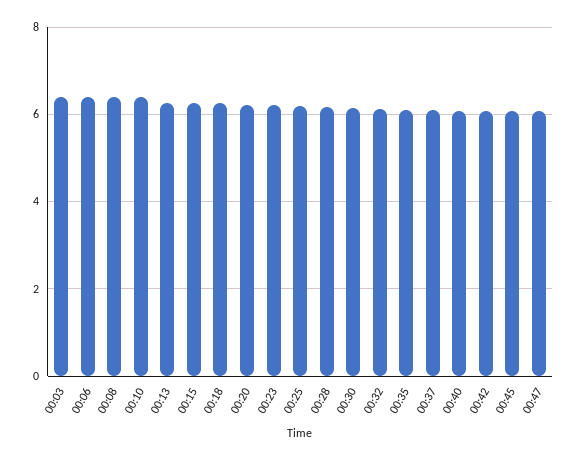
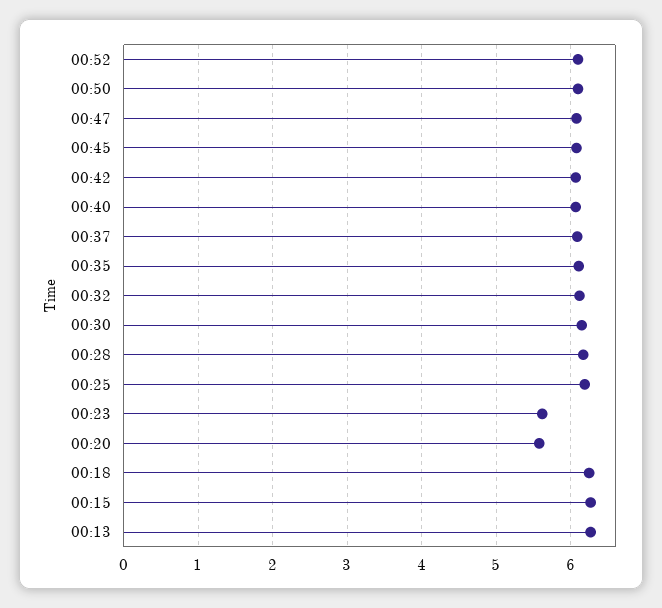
00:03: 6.4 -> none
00:06: 6.4 -> none
00:08: 6.4 -> none
00:10: 6.4 -> none
00:20: 6.2 -> 5.6
00:23: 6.2 -> 5.6
00:52: none -> 6.1
00:50: none -> 6.1

